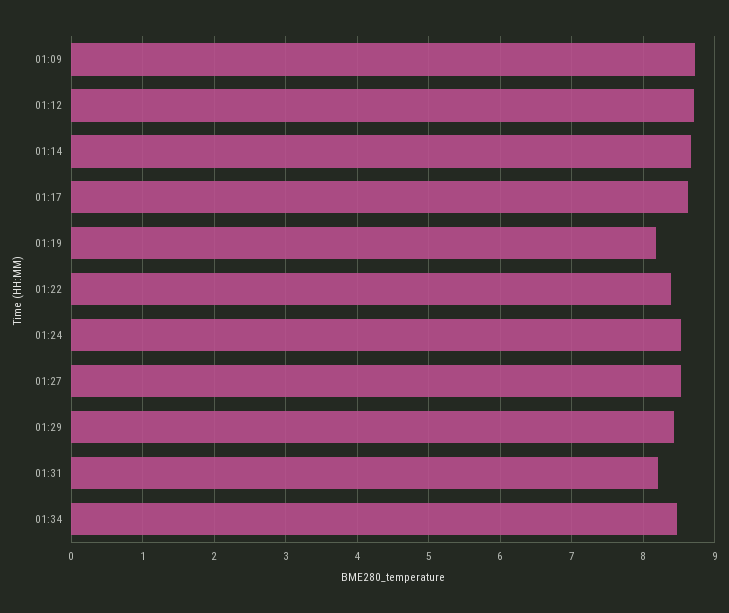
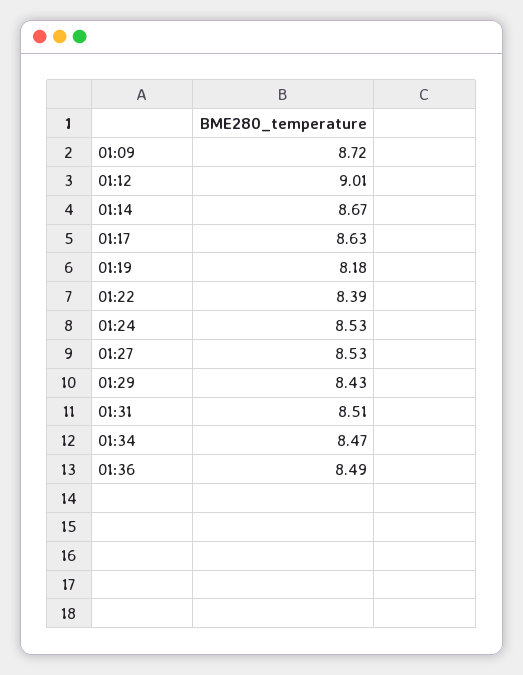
01:12: 8.7 -> 9.01
01:31: 8.2 -> 8.51
01:36: none -> 8.49

